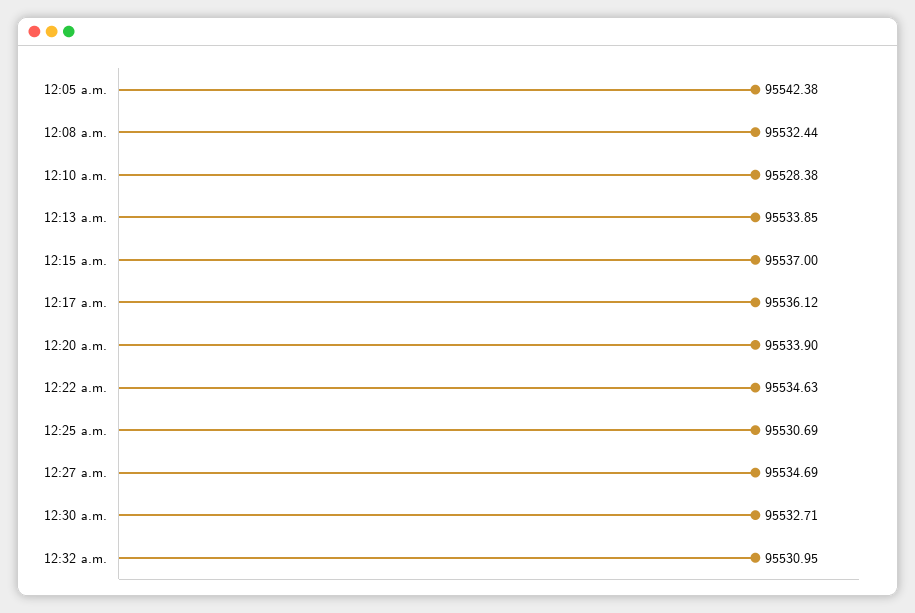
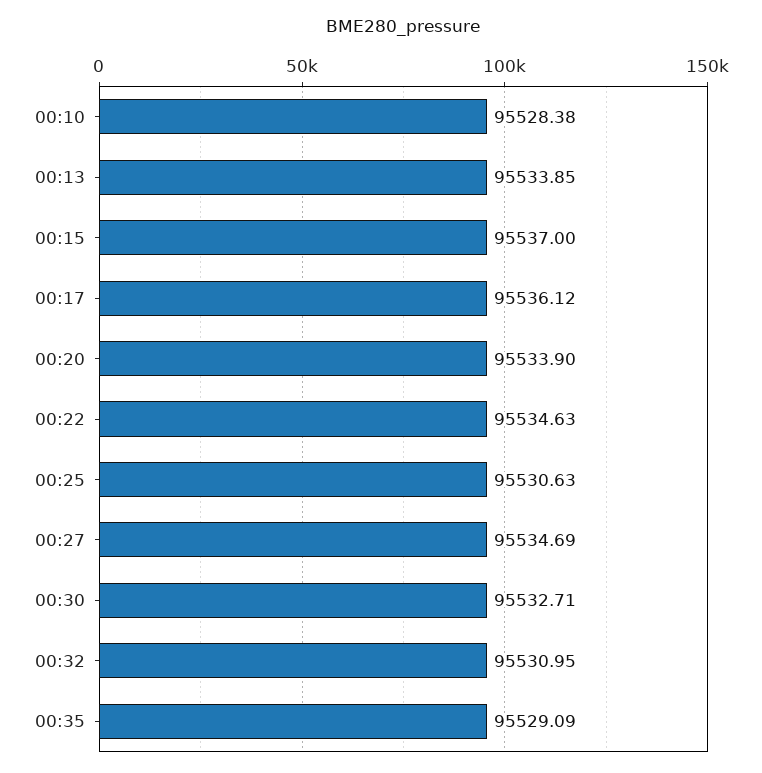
12:05 a.m.: 95542.38 -> none
12:08 a.m.: 95532.44 -> none
12:25 a.m.: 95530.69 -> 95530.63
00:35: none -> 95529.09

